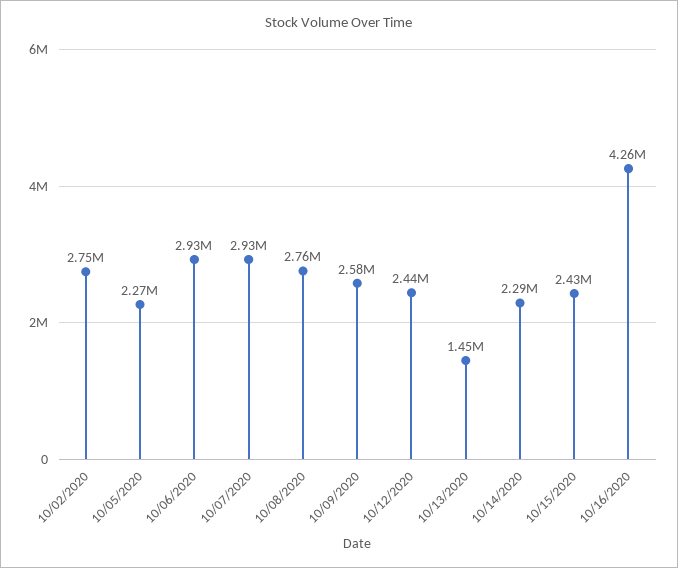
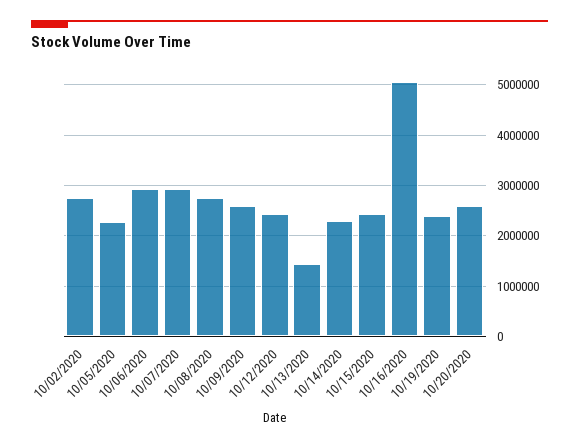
10/16/2020: 4260000 -> 5000000
10/19/2020: none -> 2400000
10/20/2020: none -> 2600000

